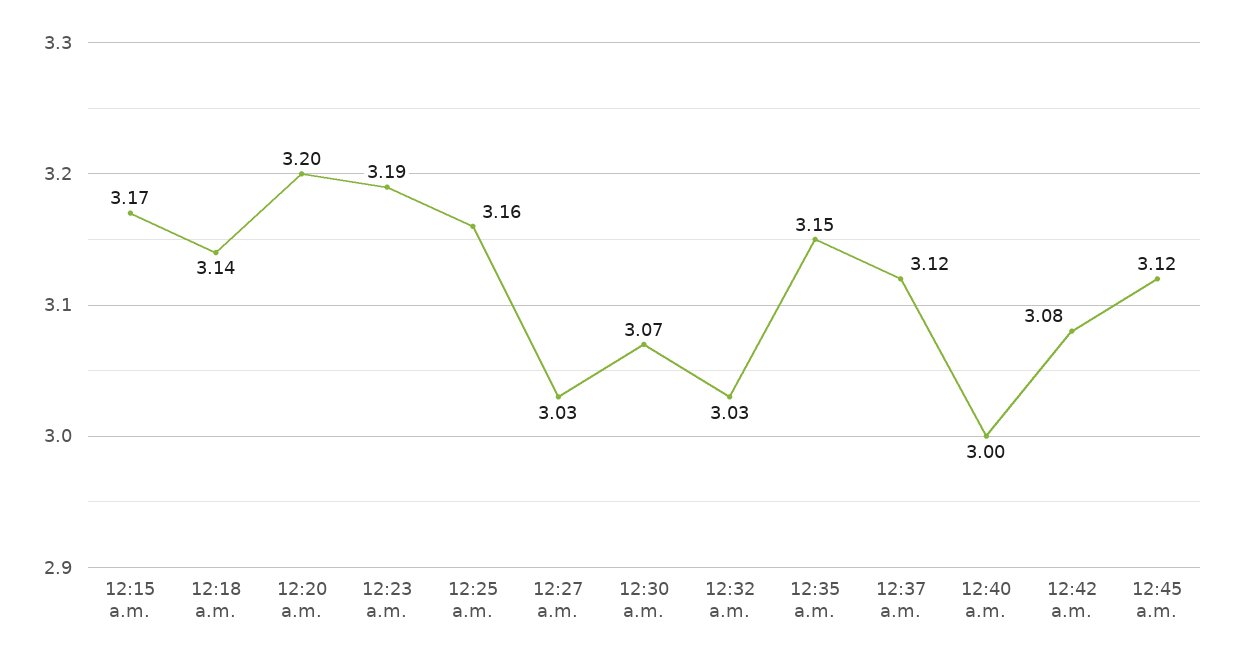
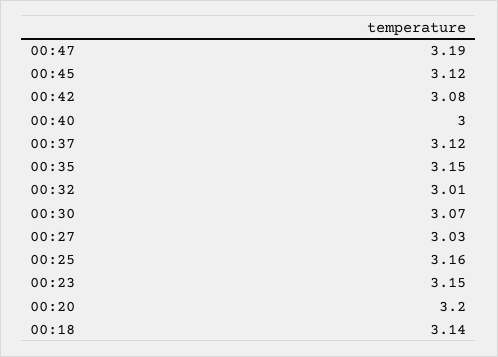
12:15 a.m.: 3.17 -> none
12:23 a.m.: 3.19 -> 3.15
12:32 a.m.: 3.03 -> 3.01
00:47: none -> 3.19

